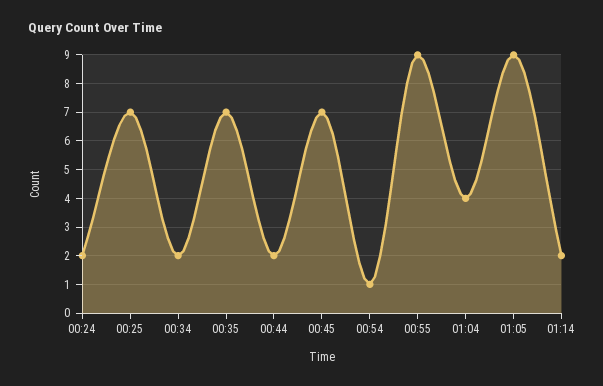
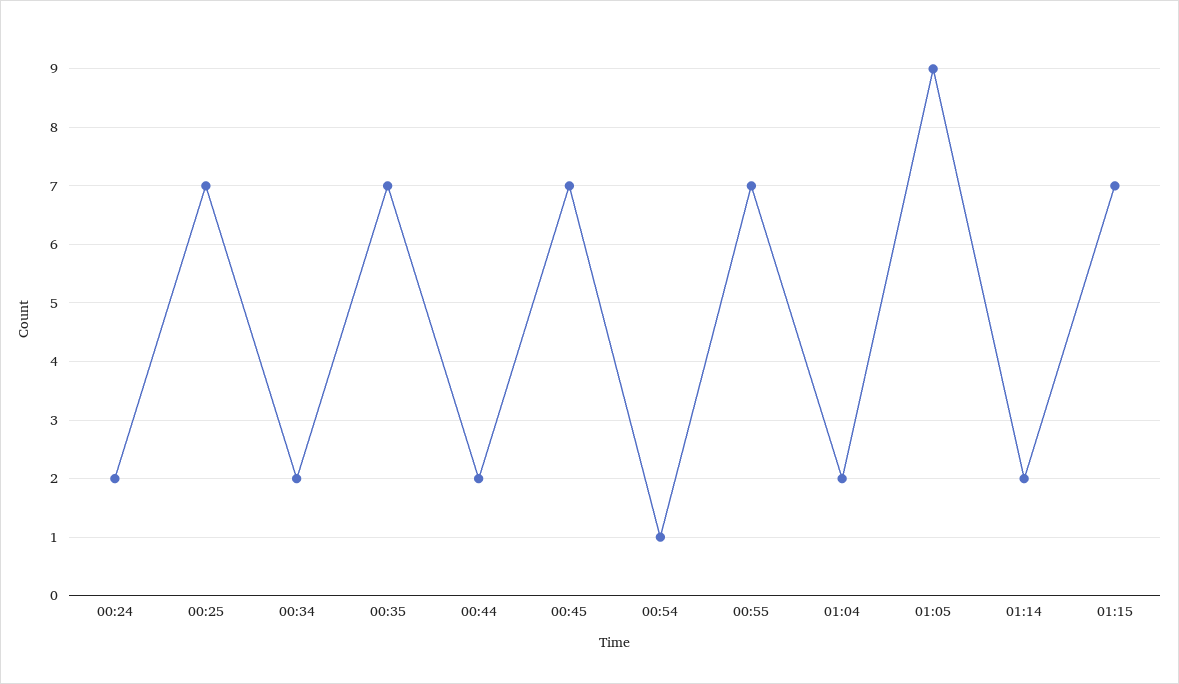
00:55: 9 -> 7
01:04: 4 -> 2
01:15: none -> 7

